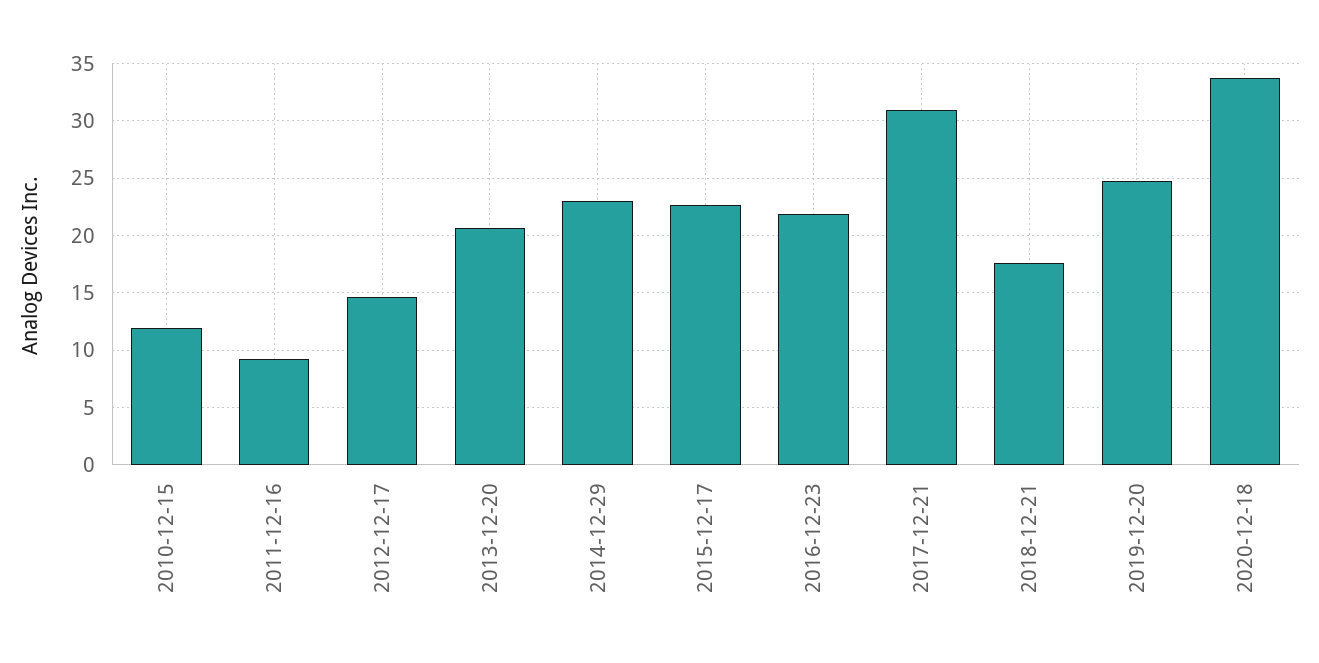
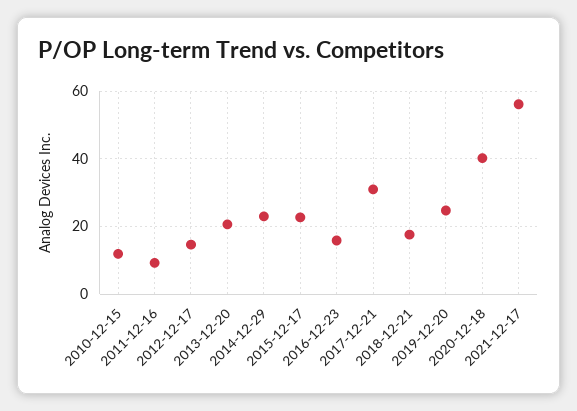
2016-12-23: 22 -> 16
2020-12-18: 34 -> 40
2021-12-17: none -> 56

